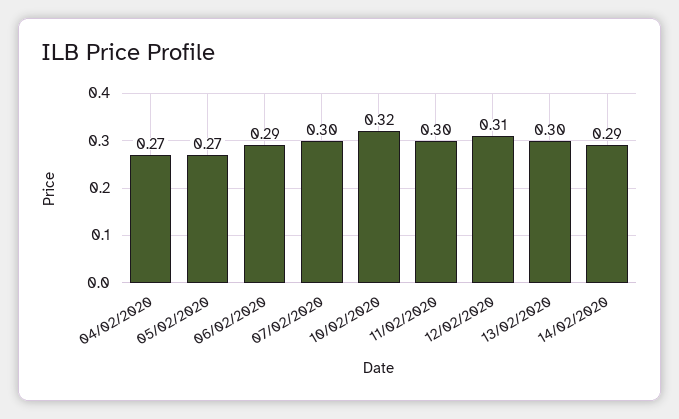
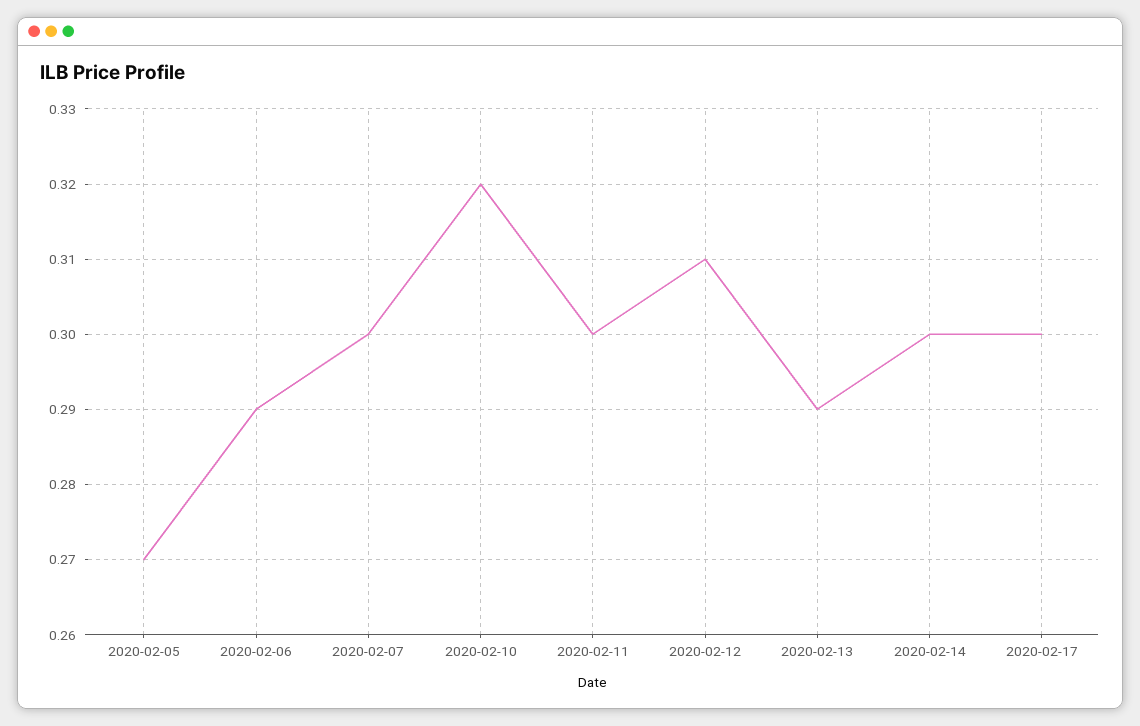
04/02/2020: 0.27 -> none
13/02/2020: 0.3 -> 0.29
14/02/2020: 0.29 -> 0.3
2020-02-17: none -> 0.3

